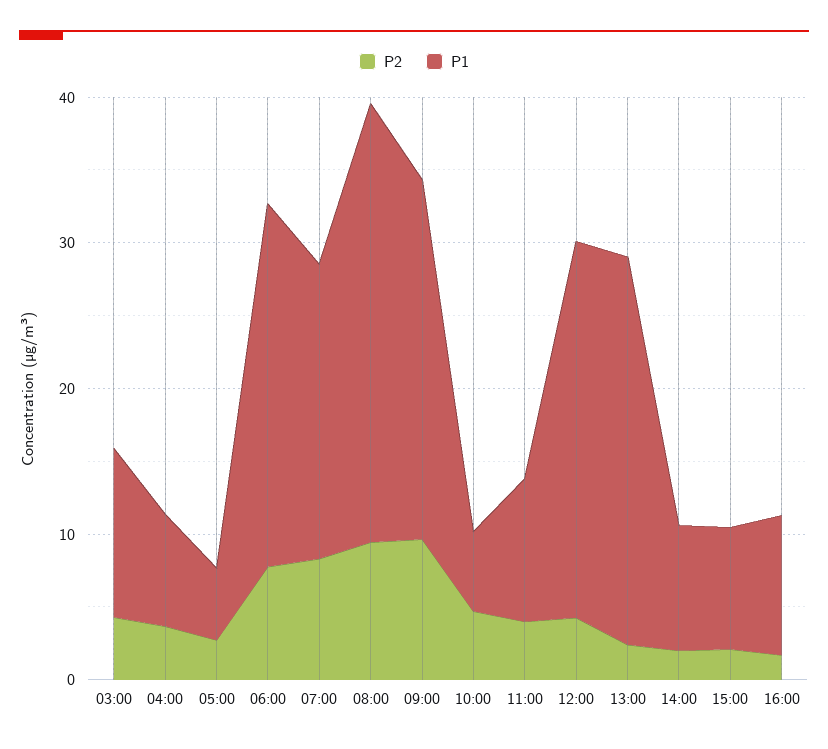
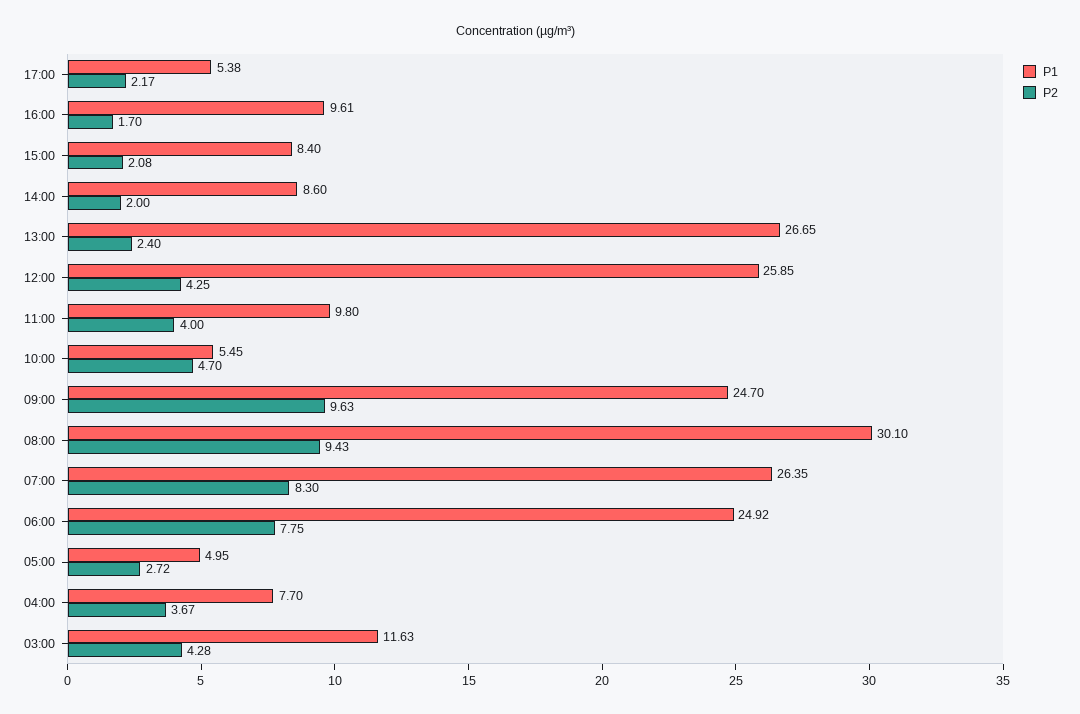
P1, 07:00: 20 -> 26.35
P1, 17:00: none -> 5.38
P2, 17:00: none -> 2.17

